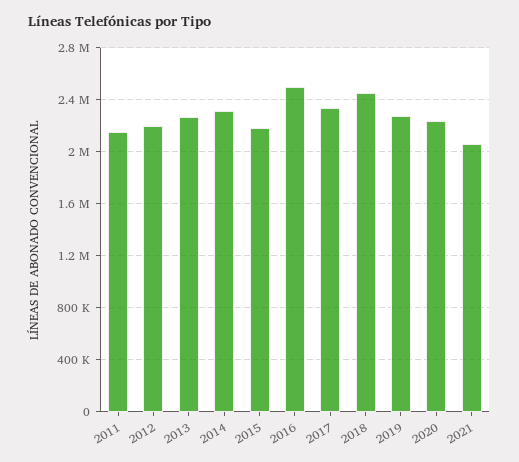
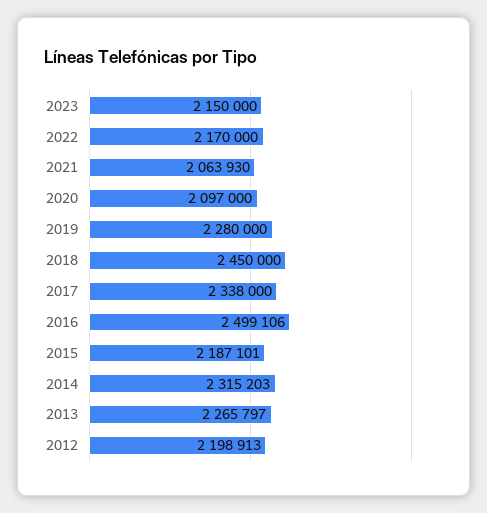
2011: 2150000 -> none
2020: 2250000 -> 2097000
2023: none -> 2150000
2022: none -> 2170000

